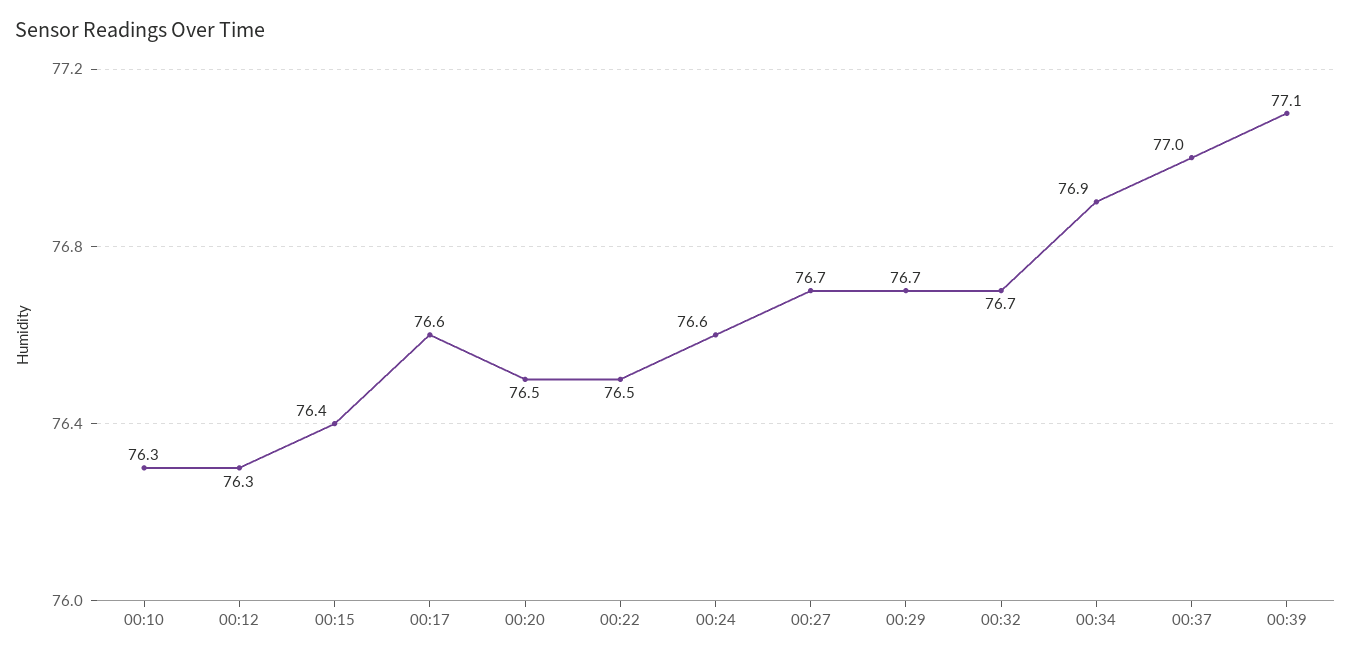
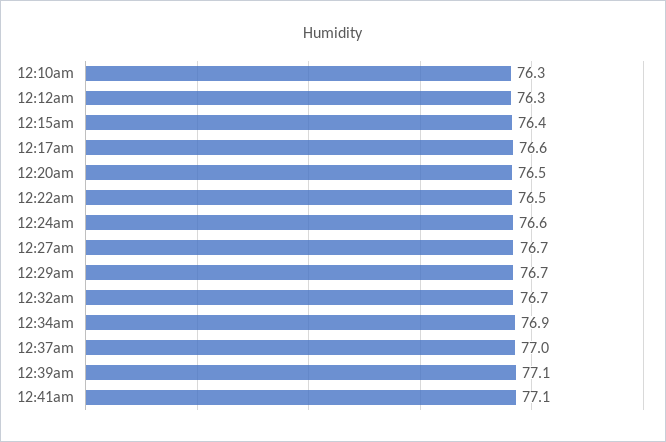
12:41am: none -> 77.1

